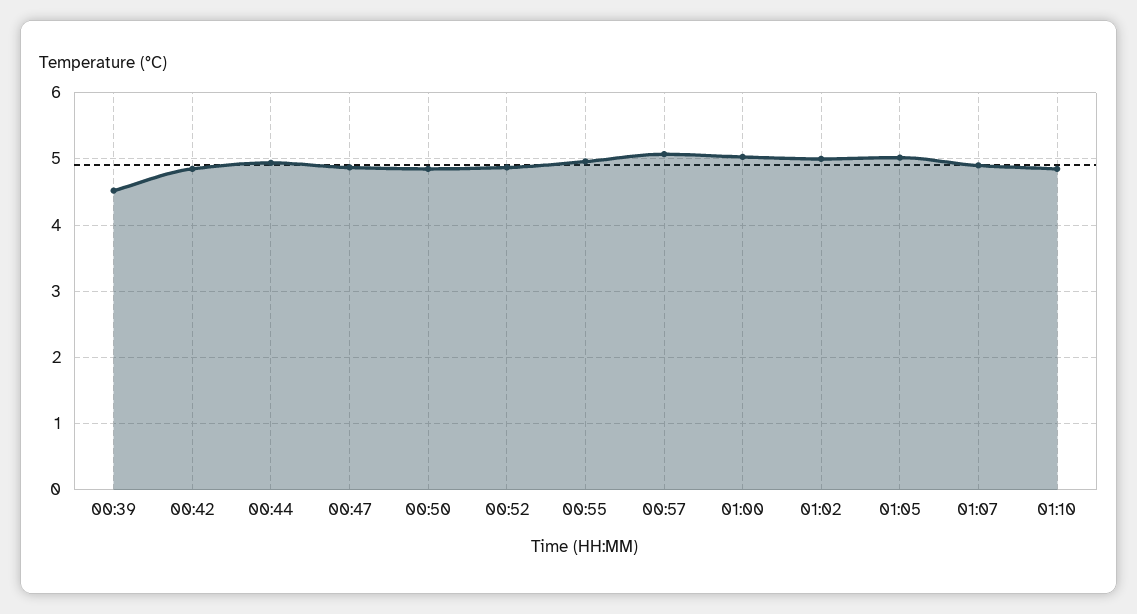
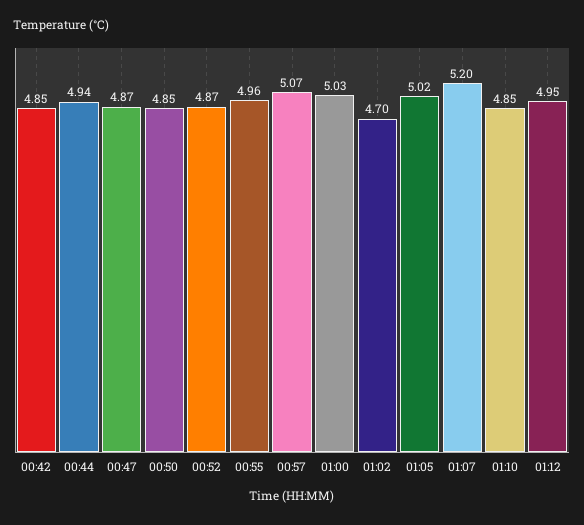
00:39: 4.5 -> none
01:02: 5 -> 4.7
01:07: 4.9 -> 5.2
01:12: none -> 4.95

